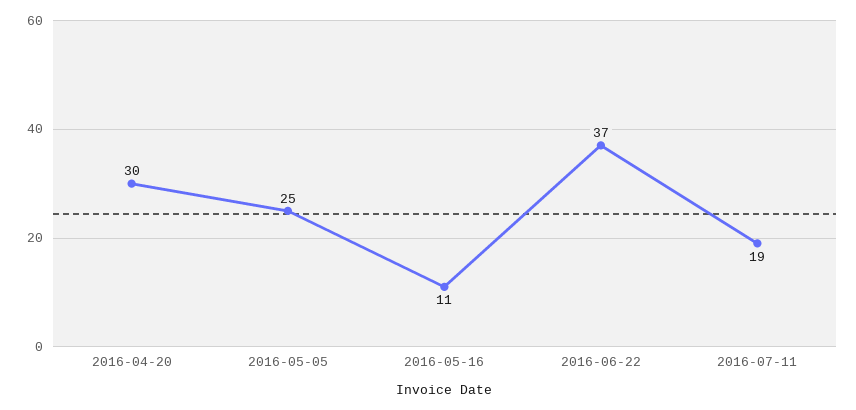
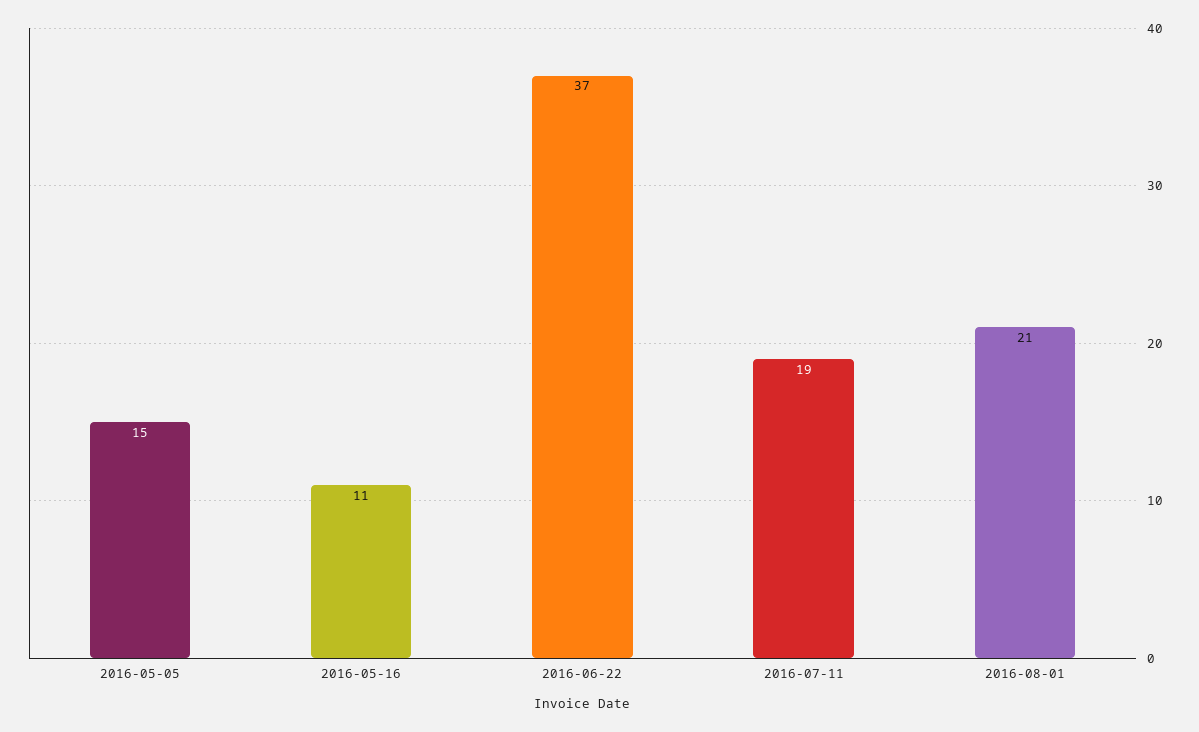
2016-04-20: 30 -> none
2016-05-05: 25 -> 15
2016-08-01: none -> 21

